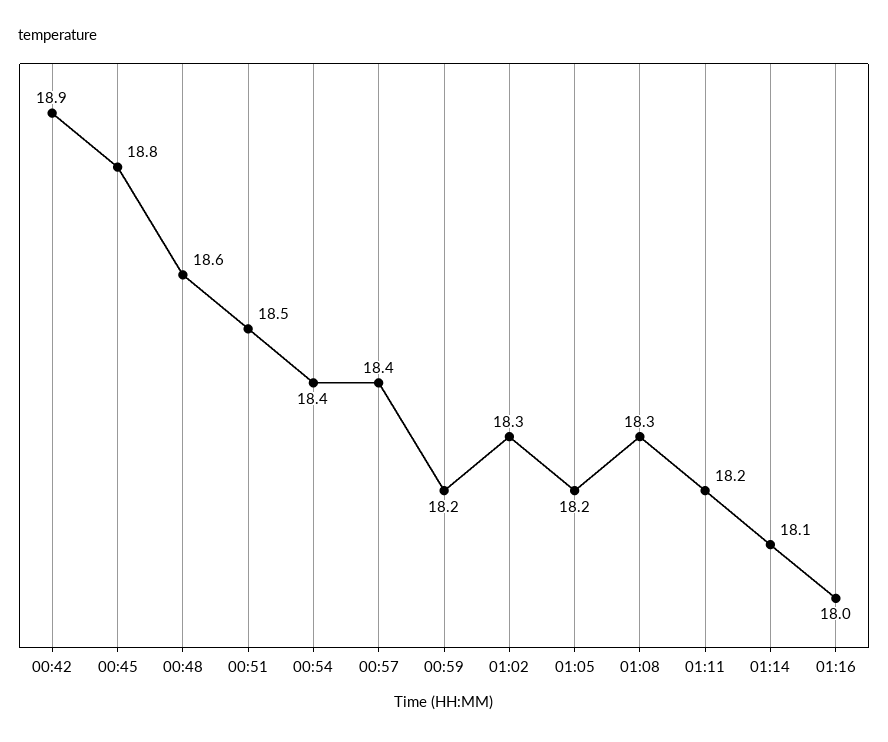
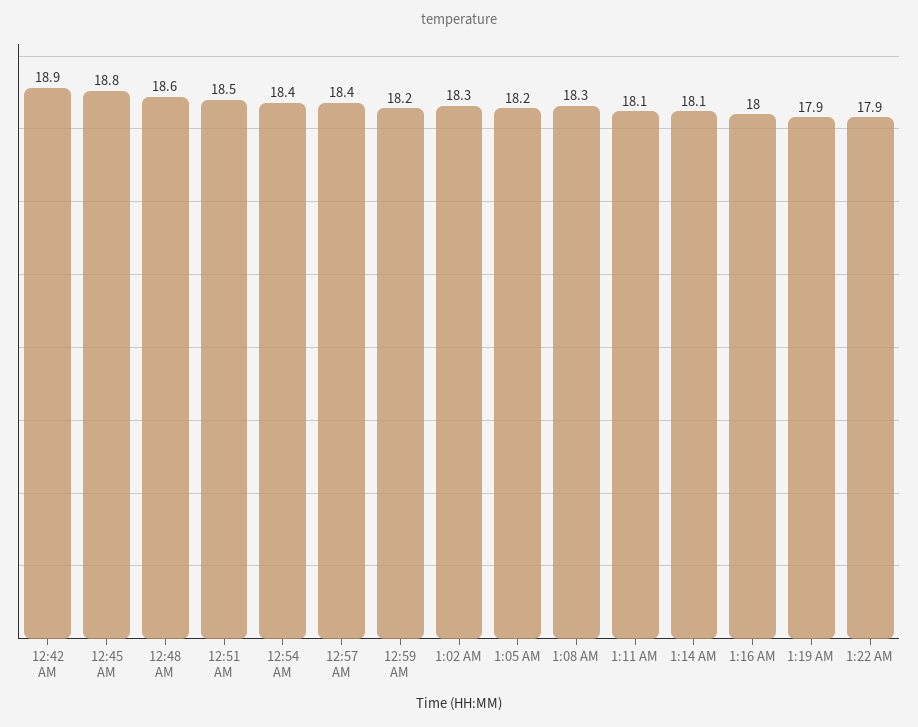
01:11: 18.2 -> 18.1
1:19 AM: none -> 17.9
1:22 AM: none -> 17.9

